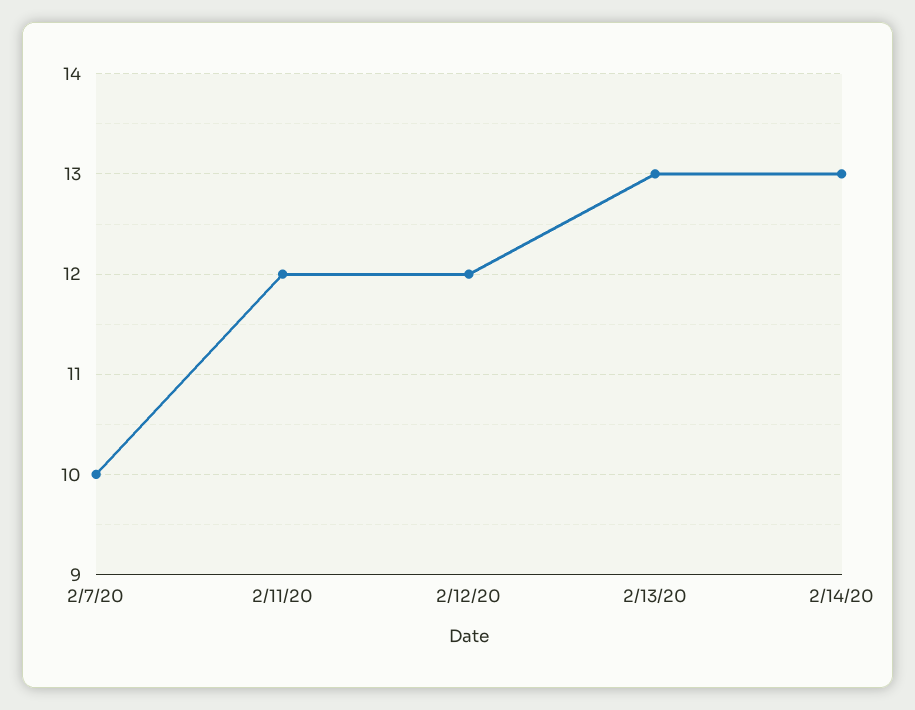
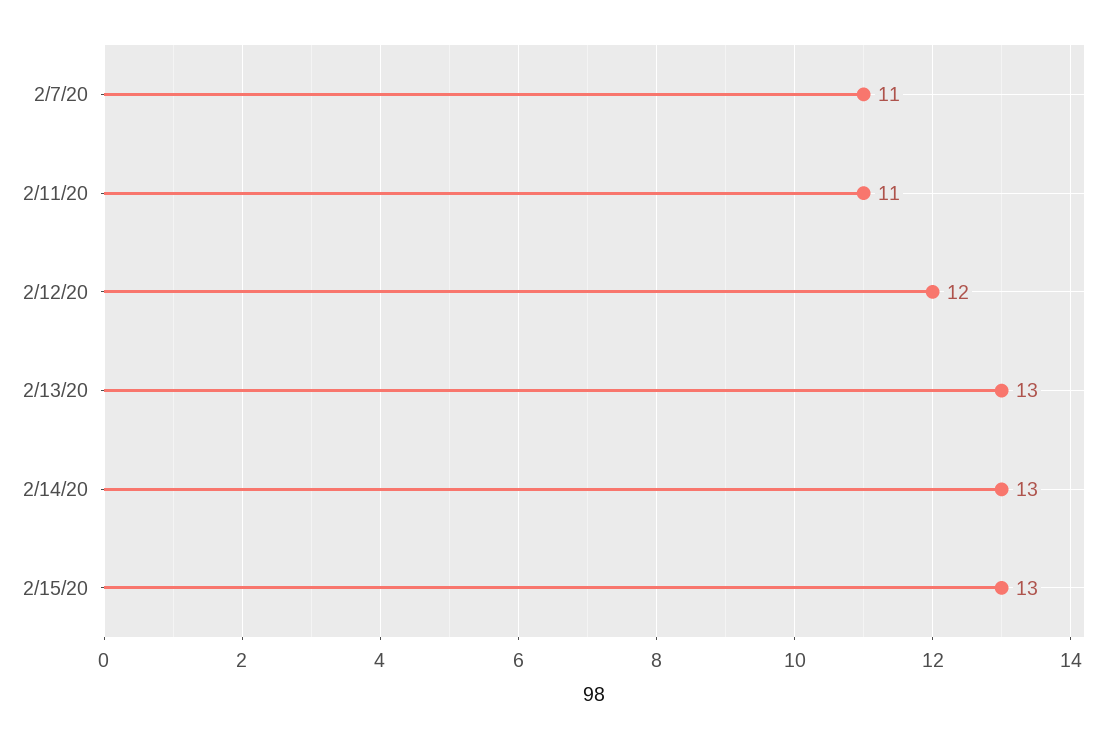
2/7/20: 10 -> 11
2/11/20: 12 -> 11
2/15/20: none -> 13

